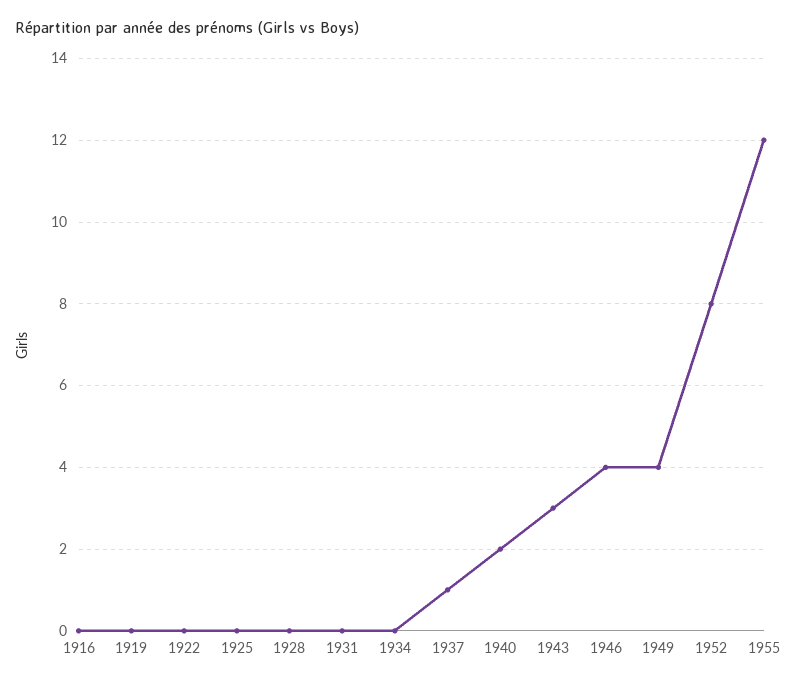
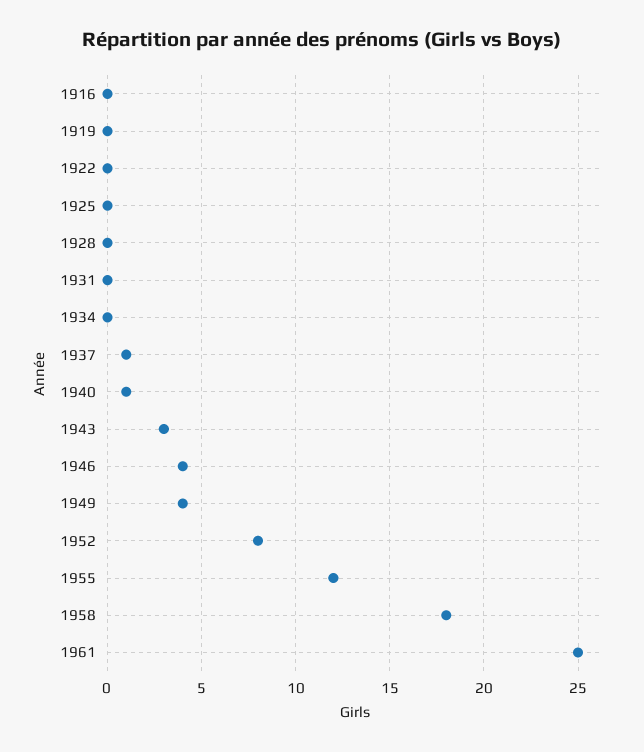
1940: 2 -> 1
1958: none -> 18
1961: none -> 25

